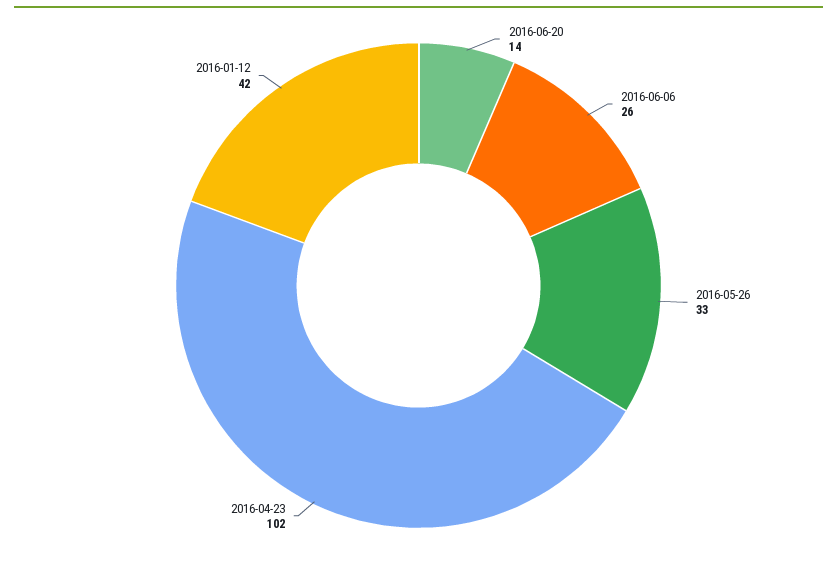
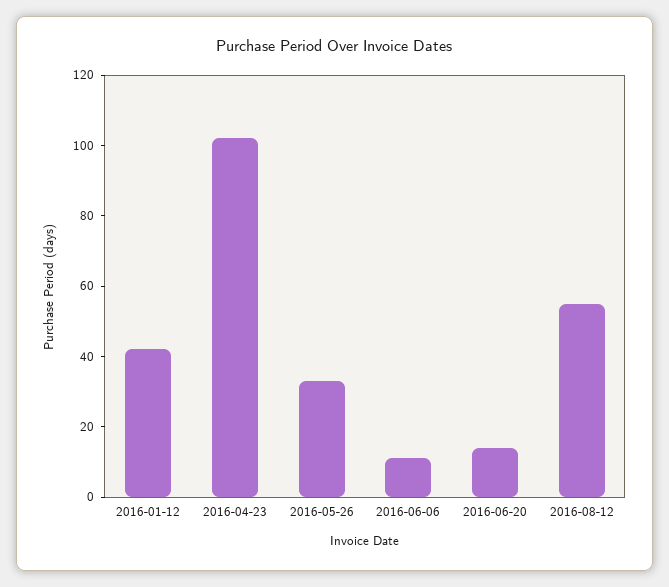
2016-06-06: 26 -> 10
2016-08-12: none -> 55

